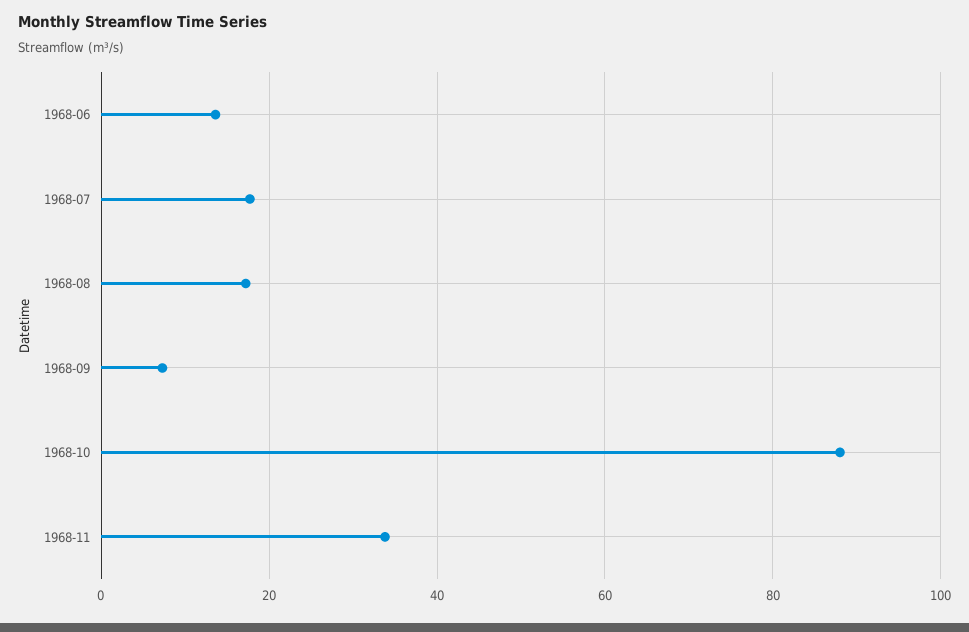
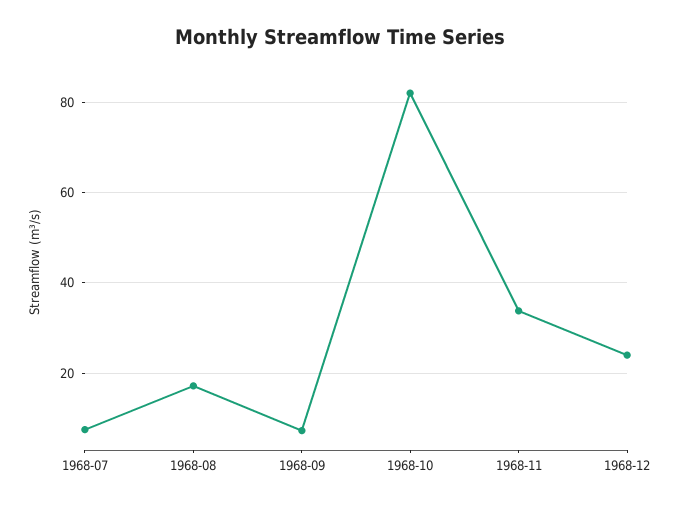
1968-06: 14 -> none
1968-07: 18 -> 8
1968-10: 88 -> 82
1968-12: none -> 24

